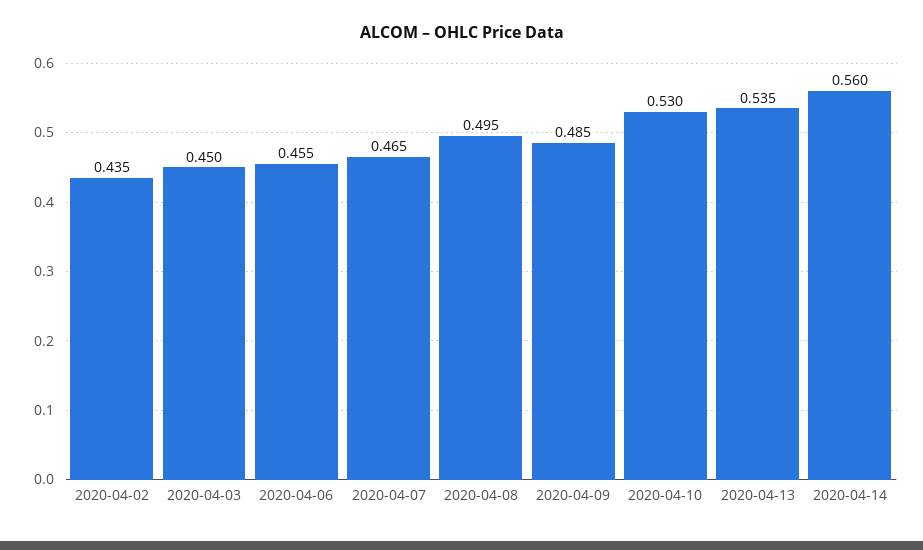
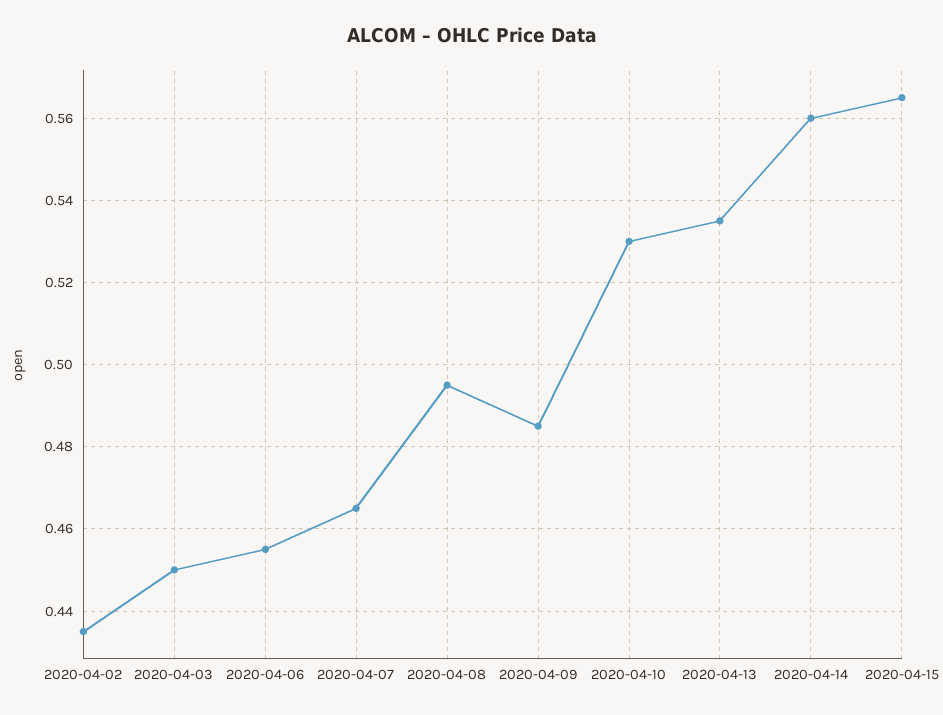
2020-04-15: none -> 0.565

